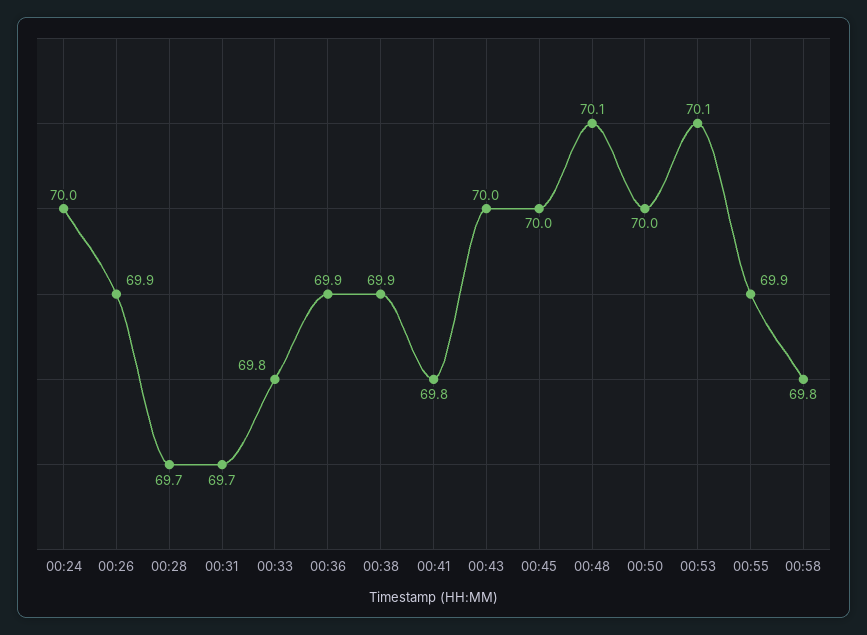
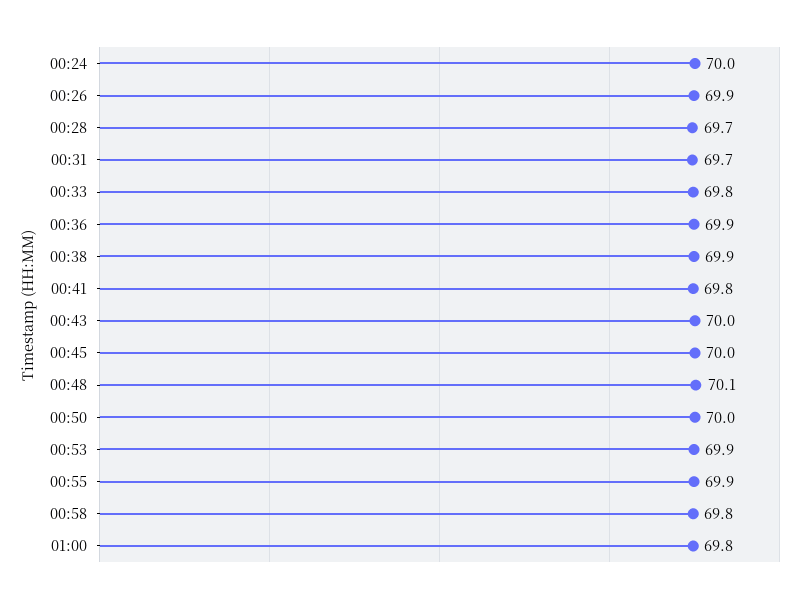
00:53: 70.1 -> 69.9
01:00: none -> 69.8

